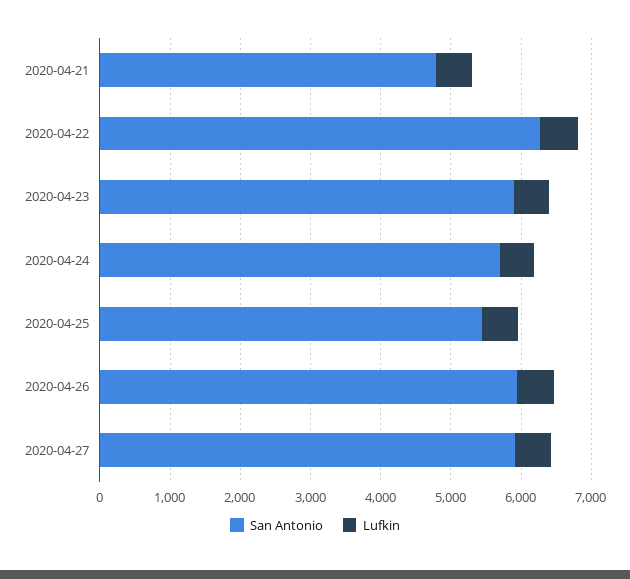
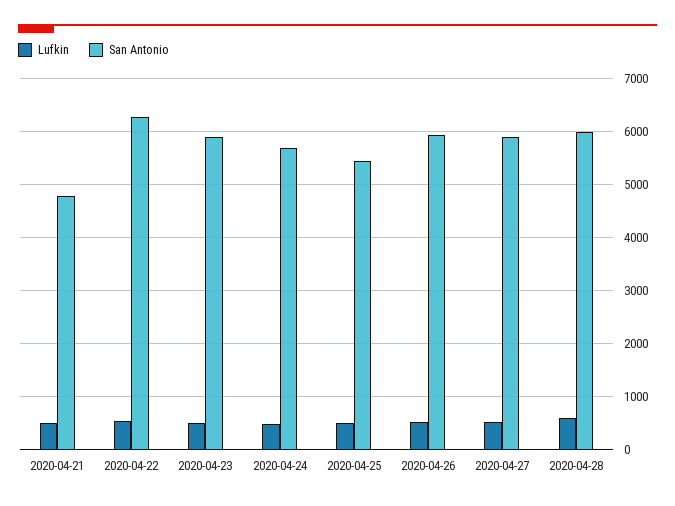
Lufkin, 2020-04-28: none -> 600
San Antonio, 2020-04-28: none -> 6000

